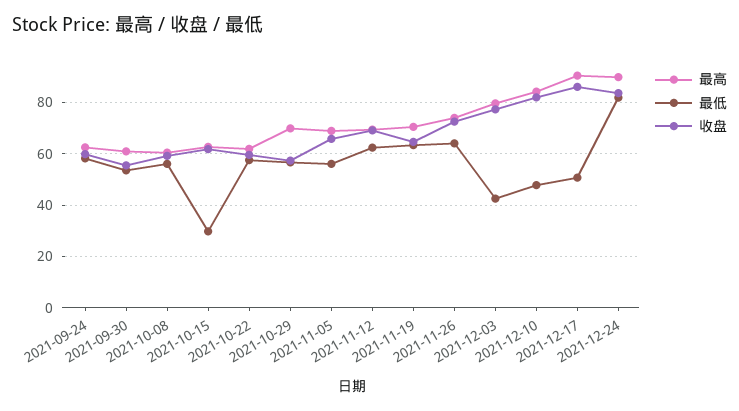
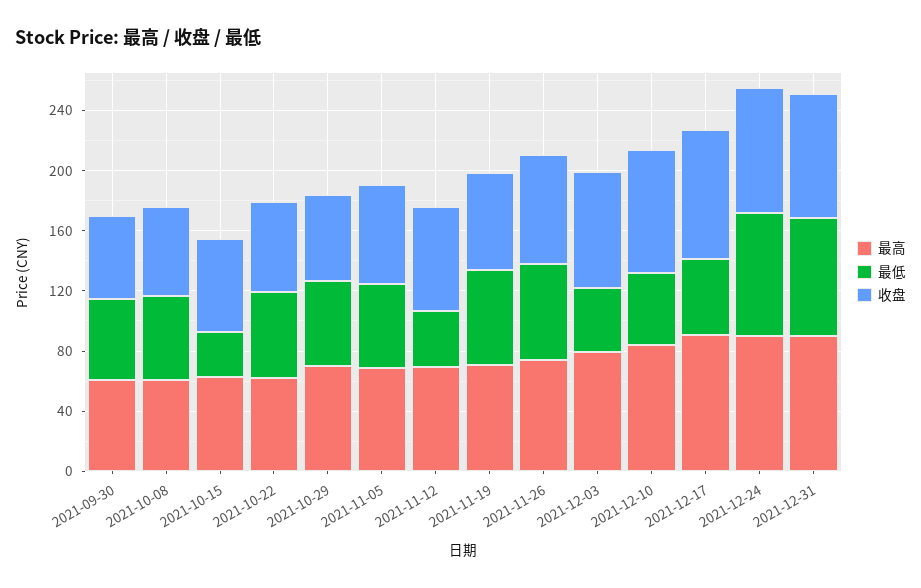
最高, 2021-09-24: 62.5 -> none
最低, 2021-09-24: 57.5 -> none
收盘, 2021-09-24: 60 -> none
最低, 2021-11-12: 62.5 -> 40
最高, 2021-12-31: none -> 90
最低, 2021-12-31: none -> 80
收盘, 2021-12-31: none -> 80

